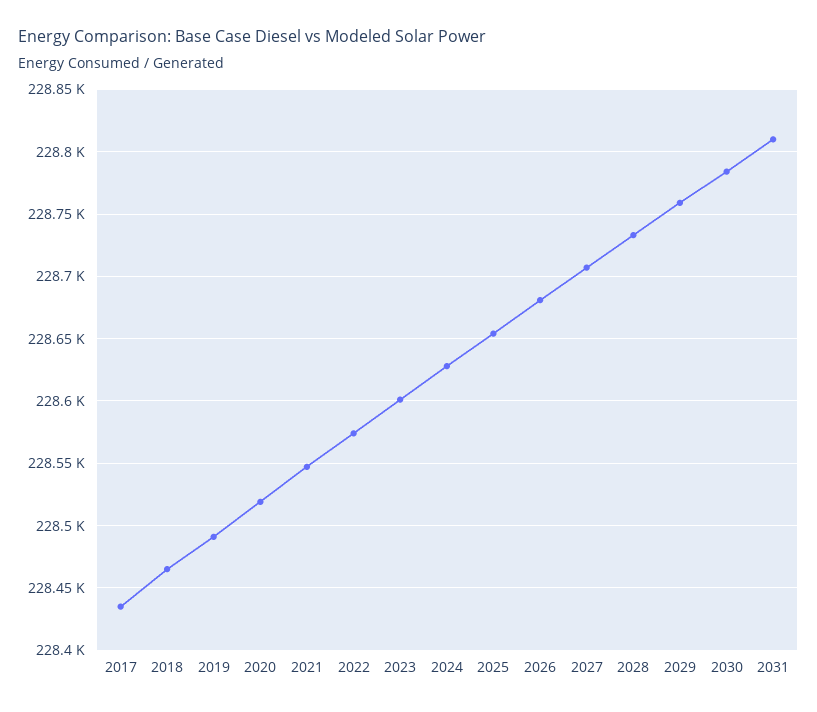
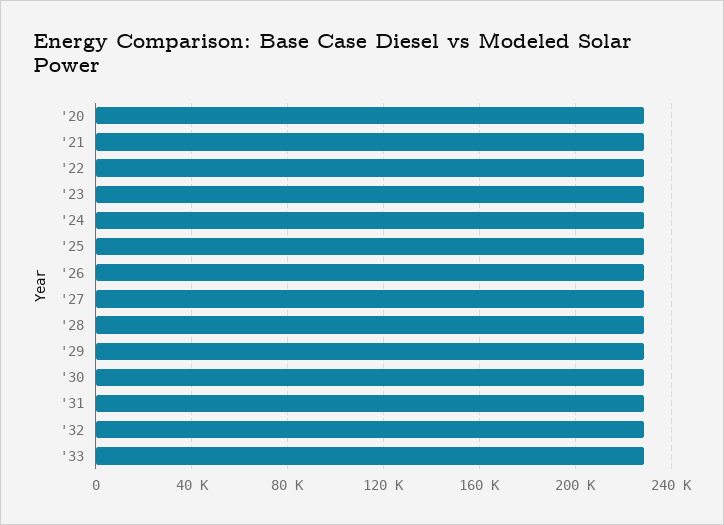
2017: 228435 -> none
2018: 228465 -> none
2019: 228490 -> none
'32: none -> 230000
'33: none -> 230000

